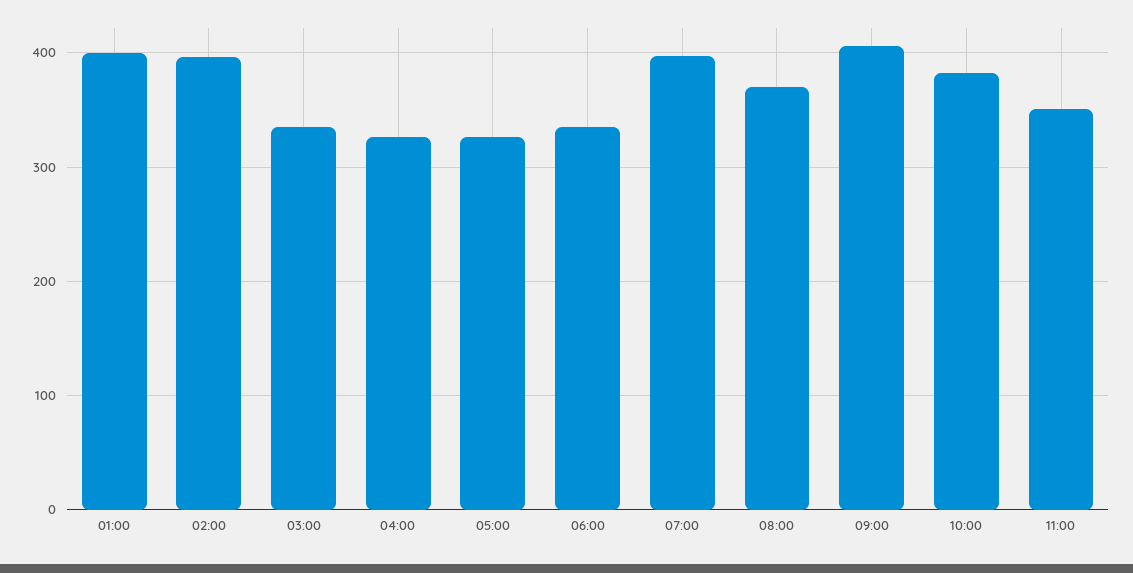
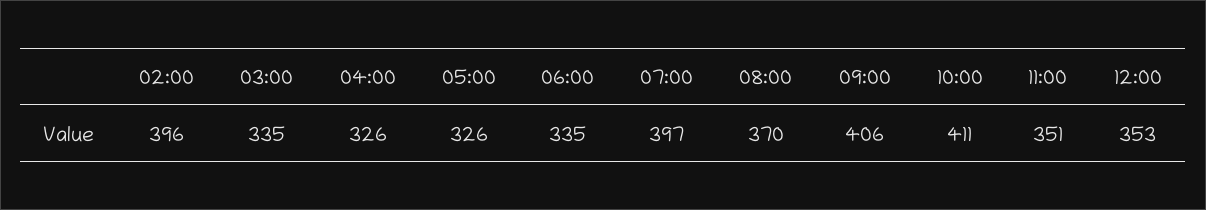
01:00: 400 -> none
10:00: 380 -> 411
12:00: none -> 353

